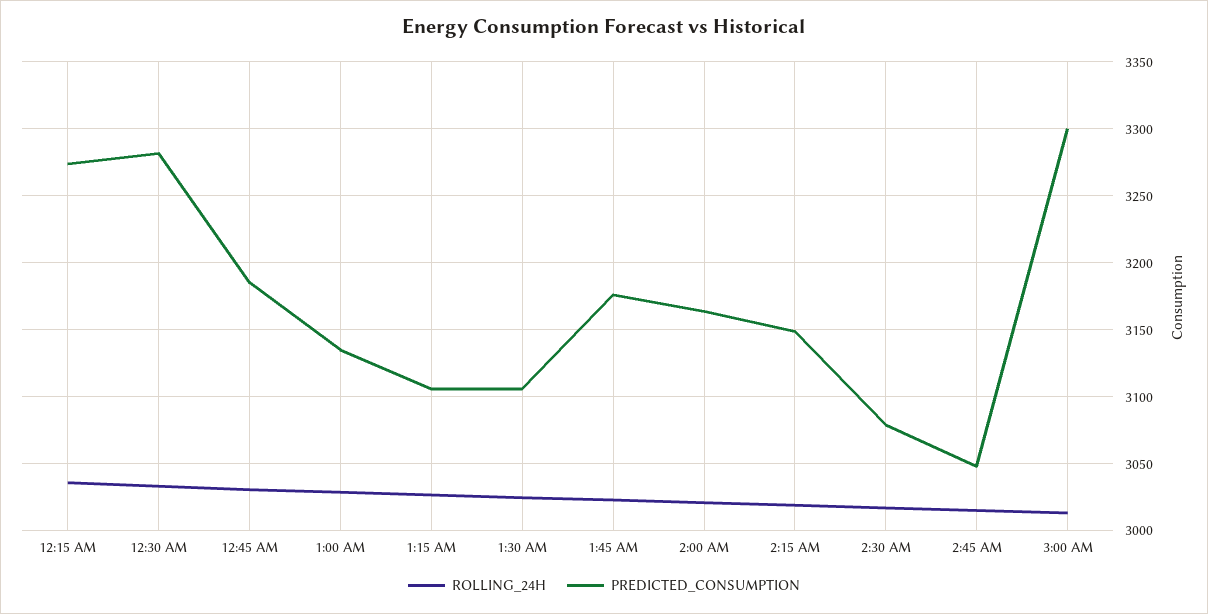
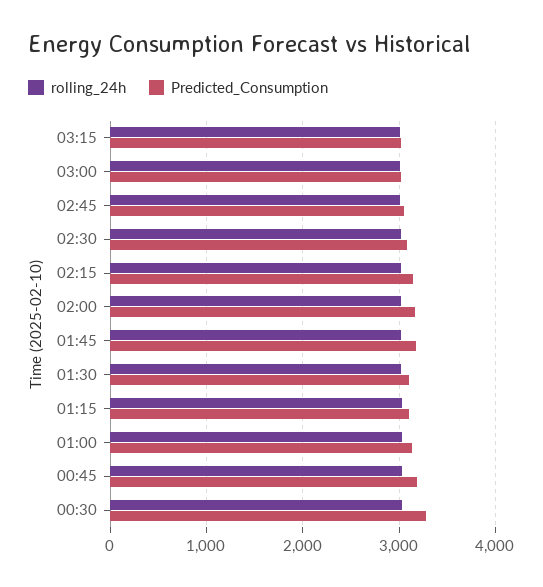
ROLLING_24H, 12:15 AM: 3035 -> none
PREDICTED_CONSUMPTION, 12:15 AM: 3275 -> none
PREDICTED_CONSUMPTION, 3:00 AM: 3300 -> 3000
ROLLING_24H, 03:15: none -> 3000
PREDICTED_CONSUMPTION, 03:15: none -> 3000

